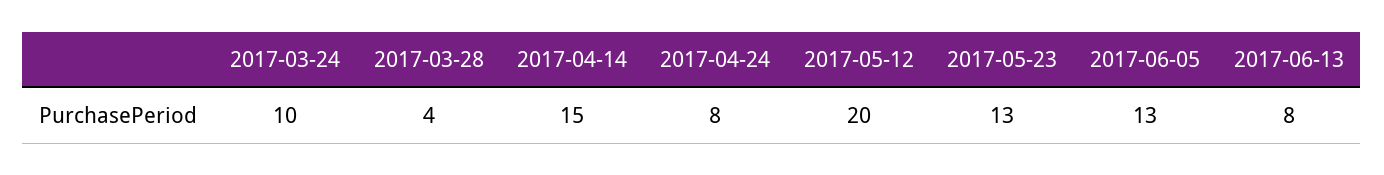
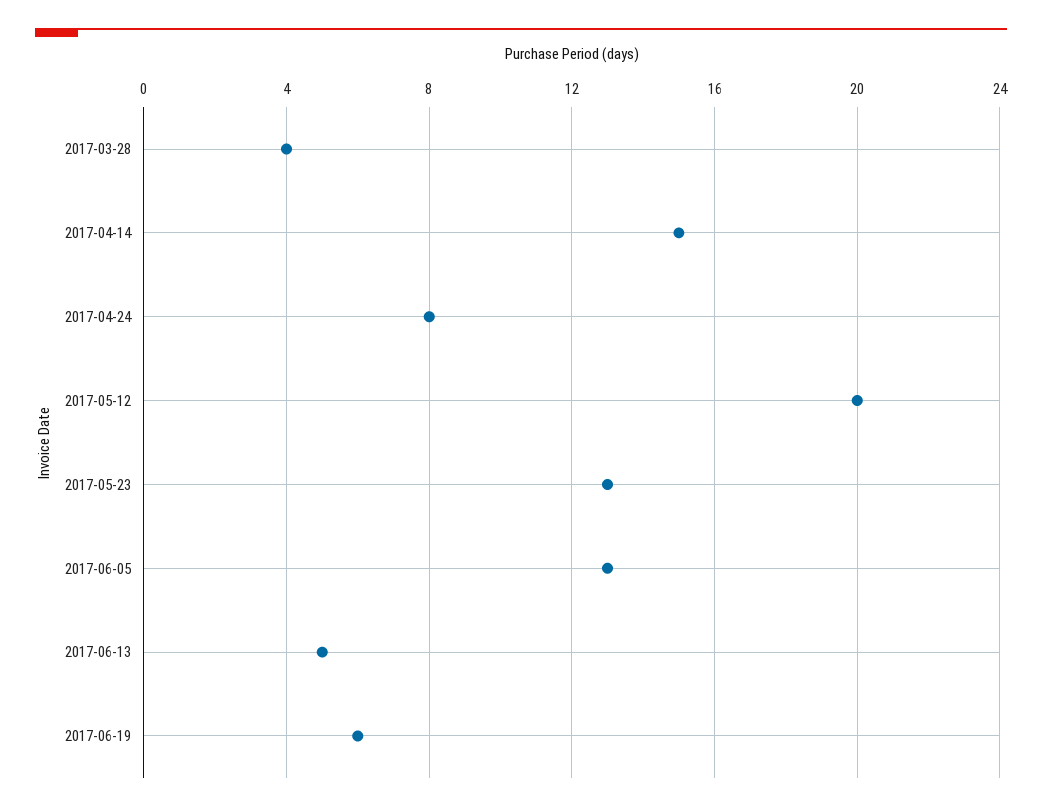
2017-03-24: 10 -> none
2017-06-13: 8 -> 5
2017-06-19: none -> 6

